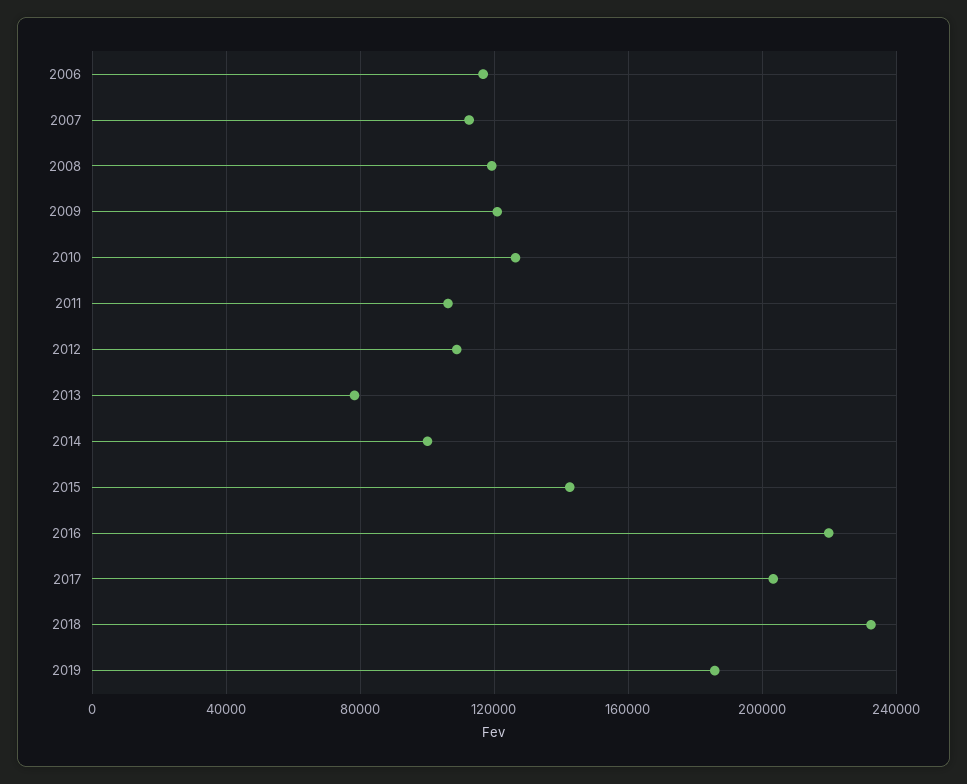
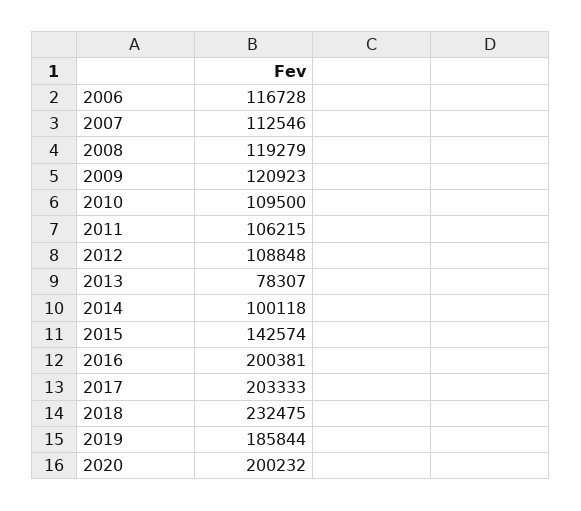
2010: 125000 -> 109500
2016: 220000 -> 200381
2020: none -> 200232

